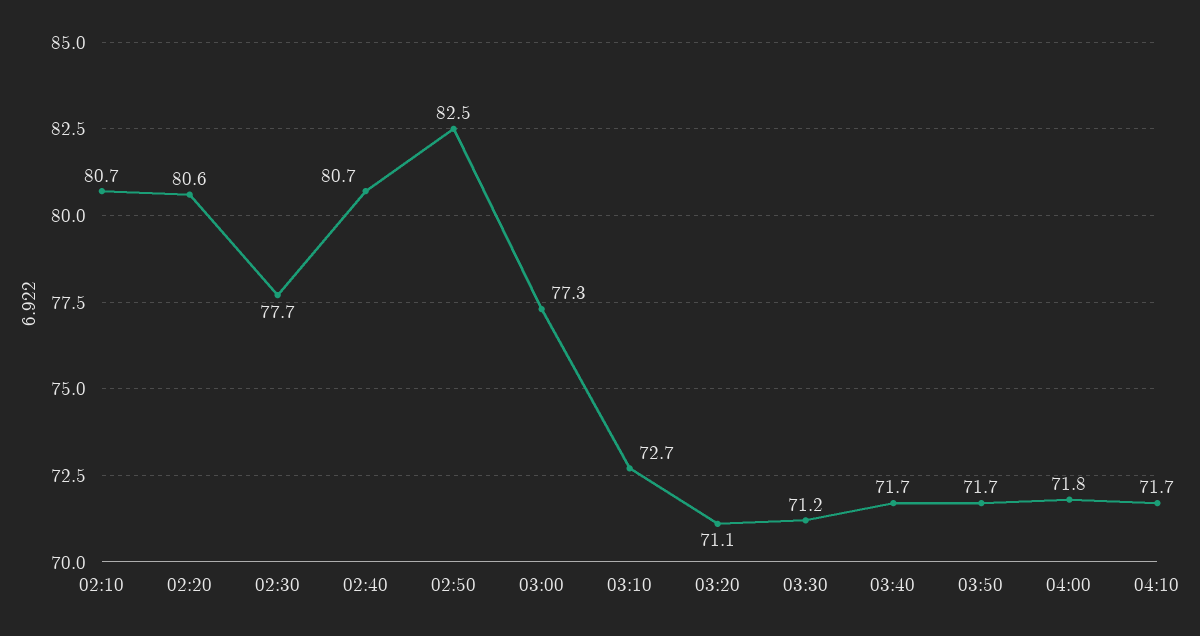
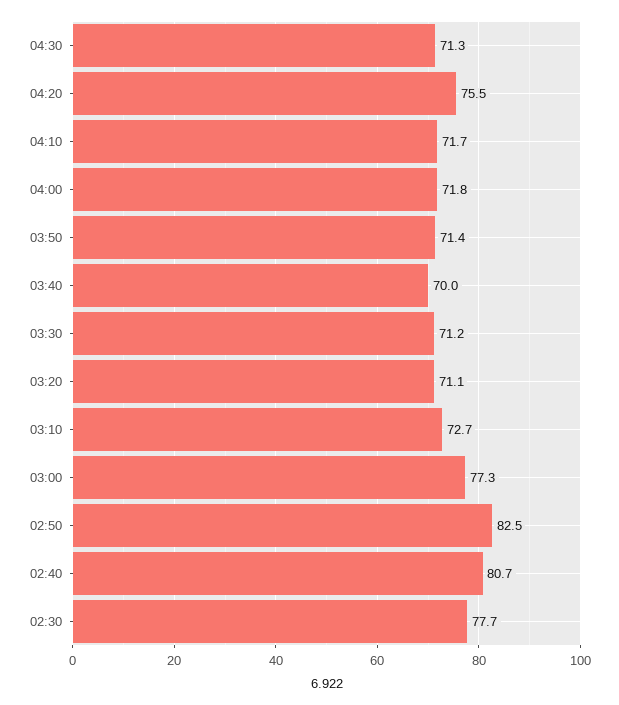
02:10: 80.7 -> none
02:20: 80.6 -> none
03:40: 71.7 -> 70
03:50: 71.7 -> 71.4
04:30: none -> 71.3
04:20: none -> 75.5

